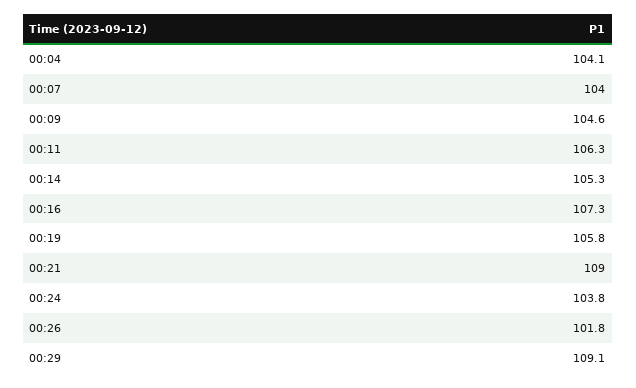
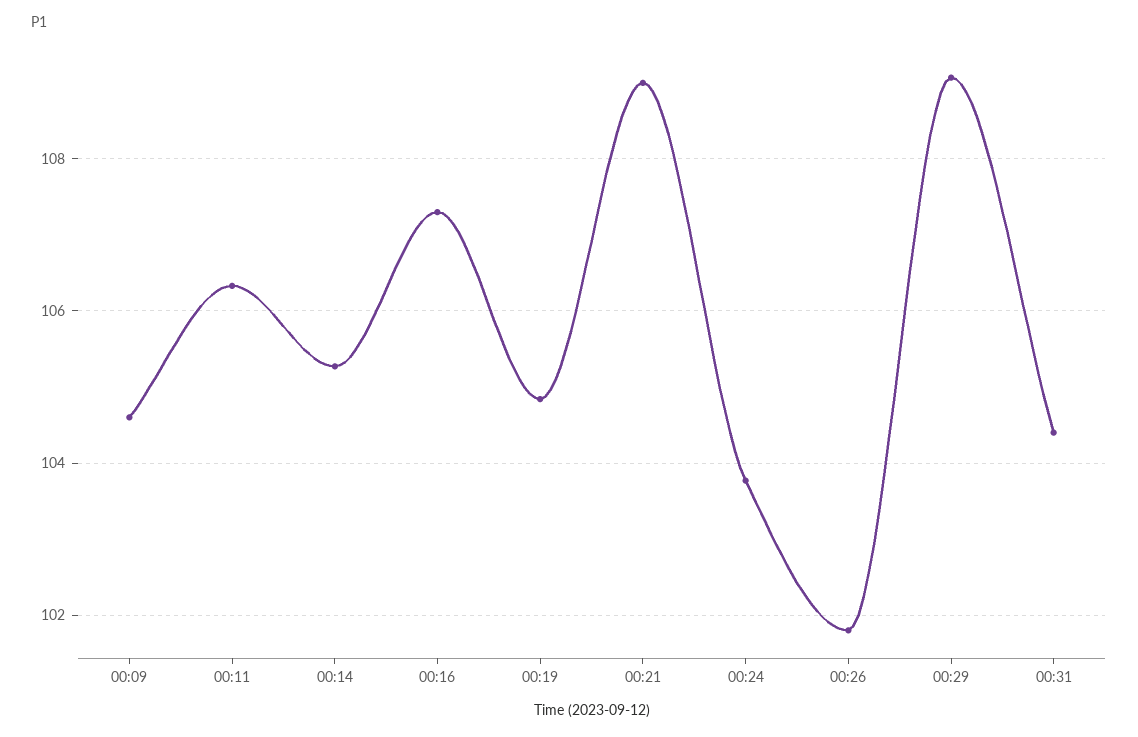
00:04: 104.1 -> none
00:07: 104 -> none
00:19: 105.8 -> 104.8
00:31: none -> 104.4

